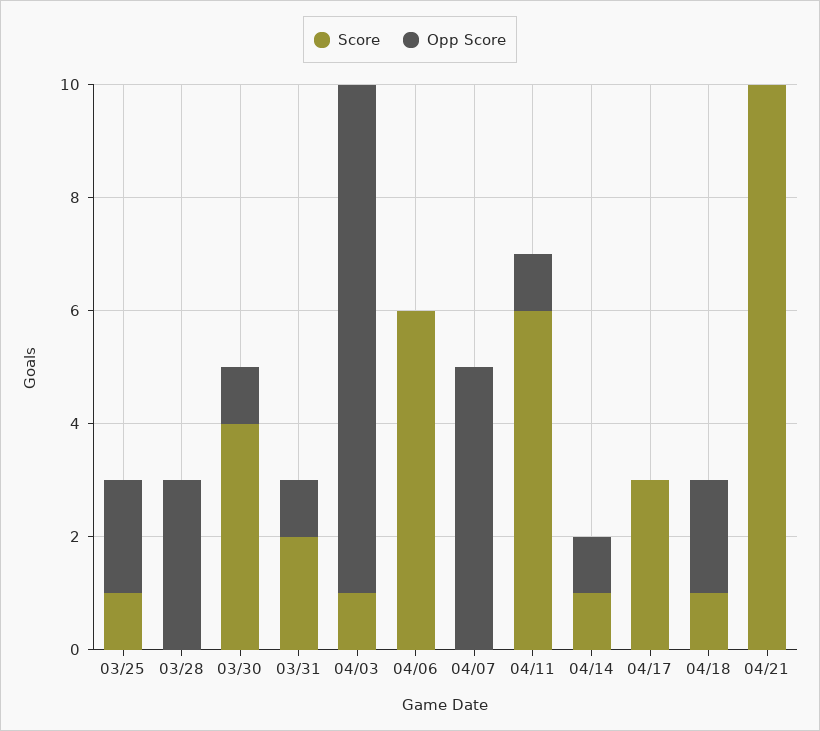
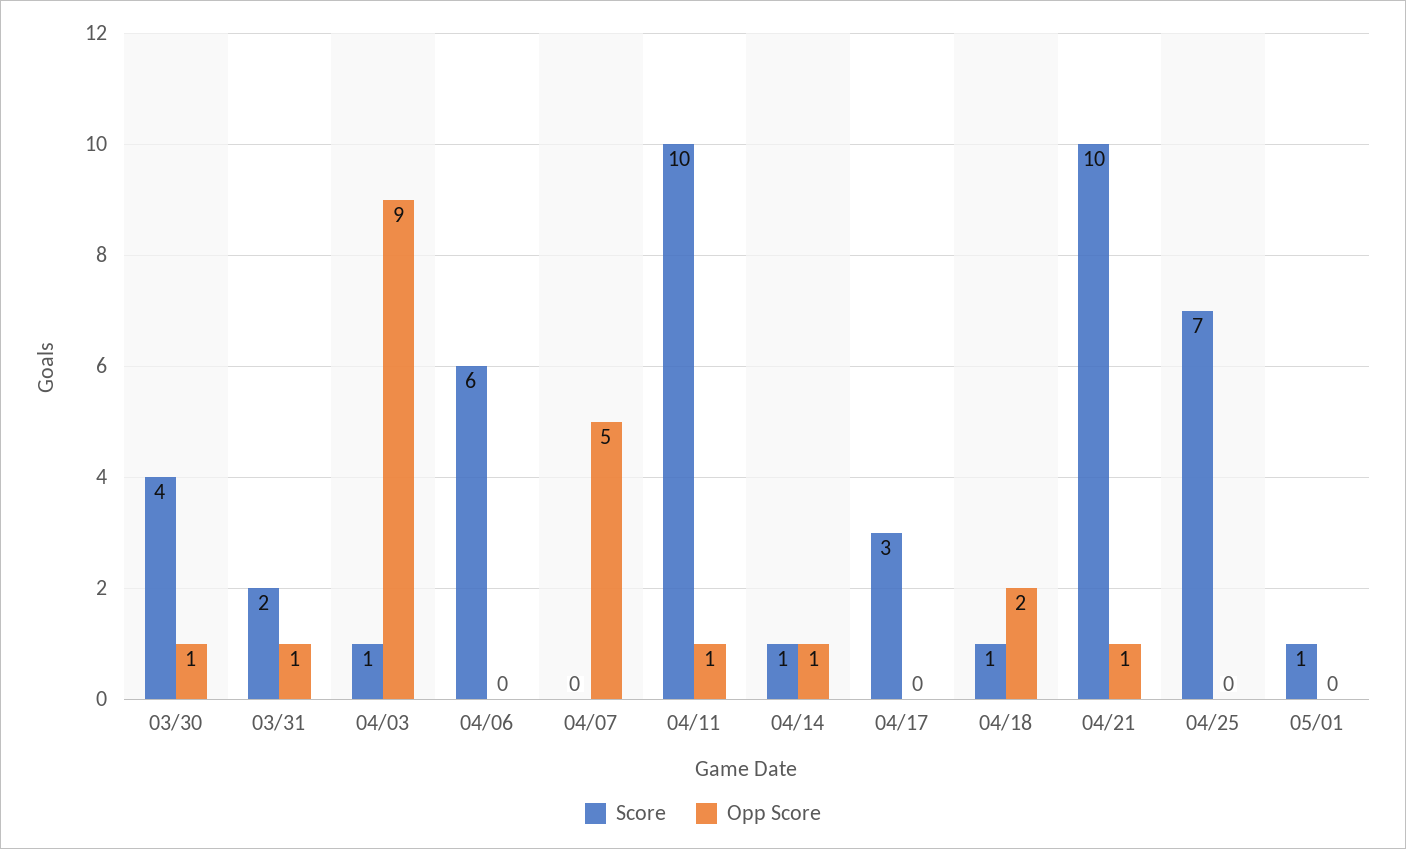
Score, 03/25: 1 -> none
Opp Score, 03/25: 2 -> none
Score, 03/28: 0 -> none
Opp Score, 03/28: 3 -> none
Score, 04/11: 6 -> 10
Opp Score, 04/21: 0 -> 1
Score, 04/25: none -> 7
Opp Score, 04/25: none -> 0
Score, 05/01: none -> 1
Opp Score, 05/01: none -> 0

